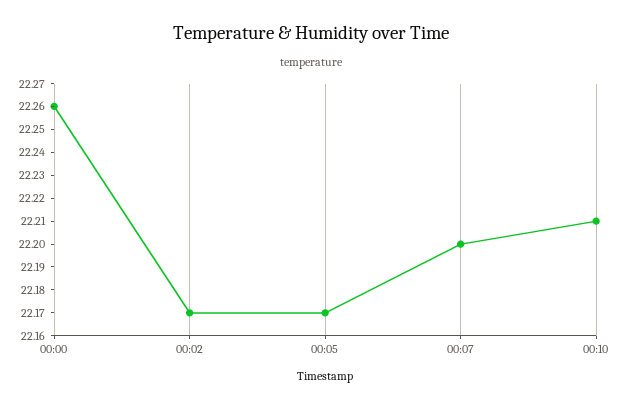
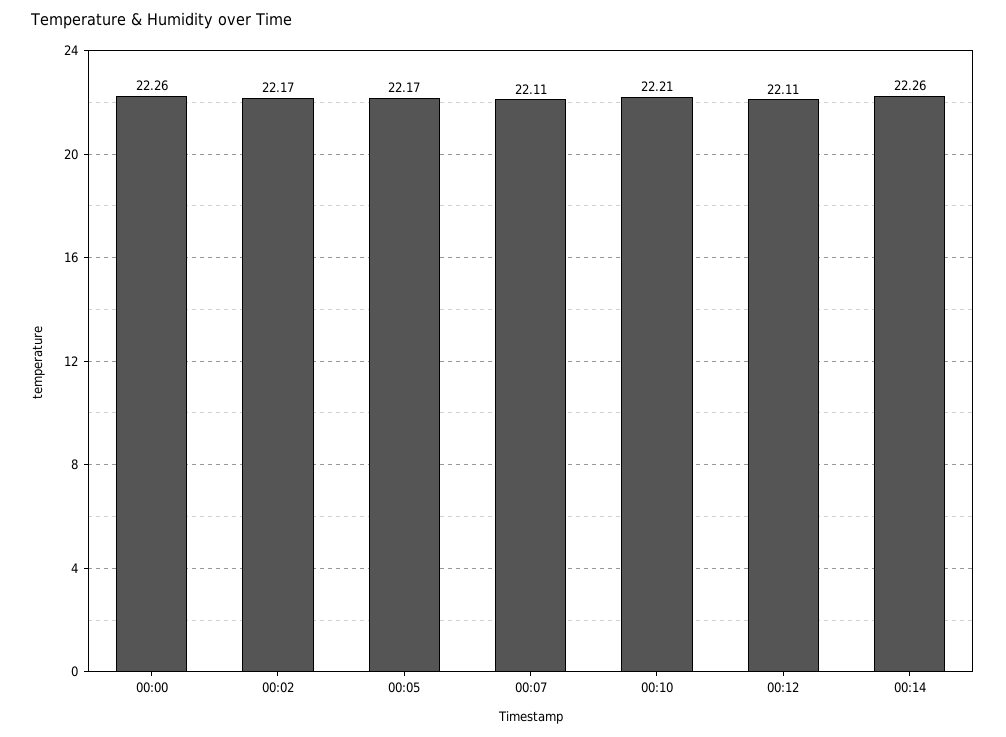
00:07: 22.2 -> 22.11
00:12: none -> 22.11
00:14: none -> 22.26

